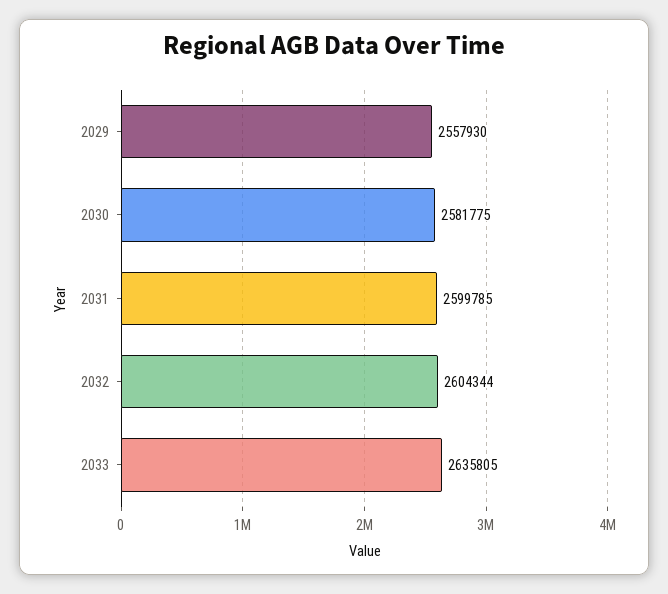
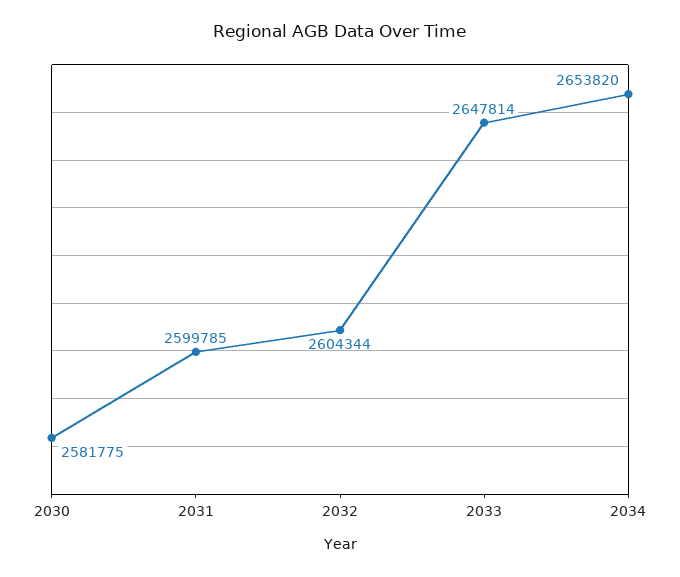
2029: 2557930 -> none
2033: 2635805 -> 2647814
2034: none -> 2653820

